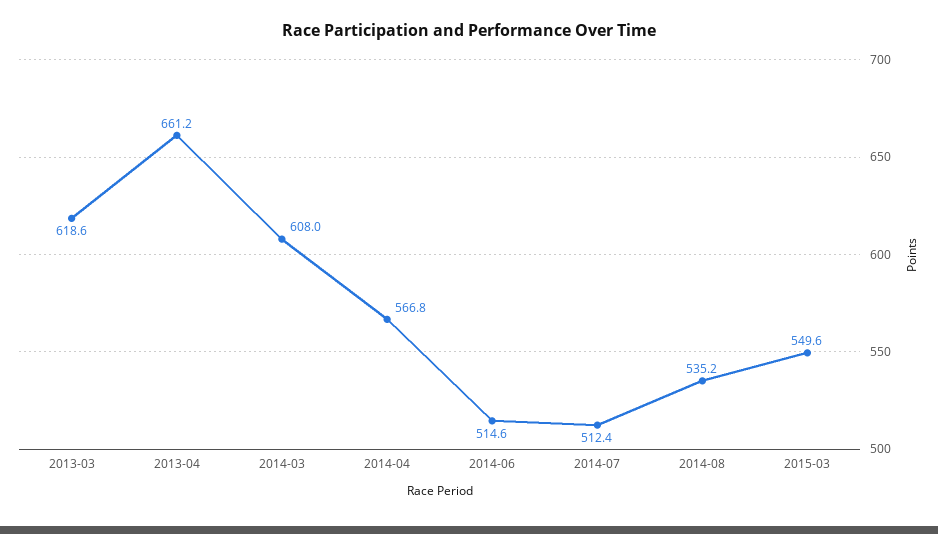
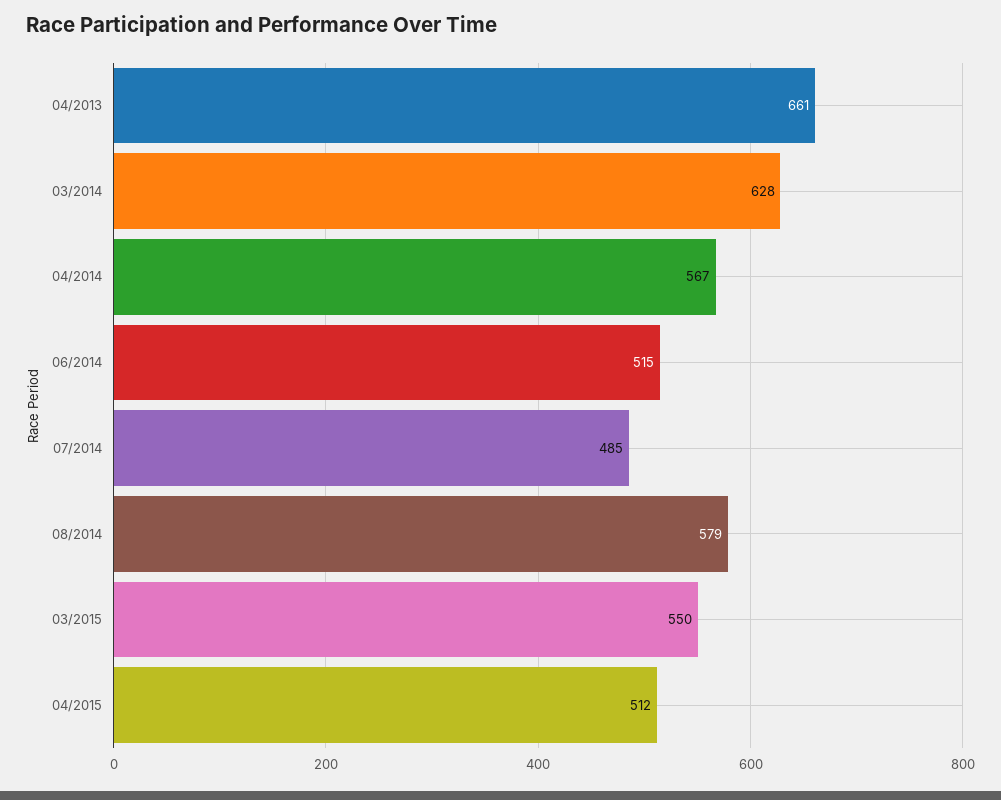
2013-03: 618.6 -> none
2014-03: 608 -> 628
2014-07: 512.4 -> 485
2014-08: 535.2 -> 579
04/2015: none -> 512

